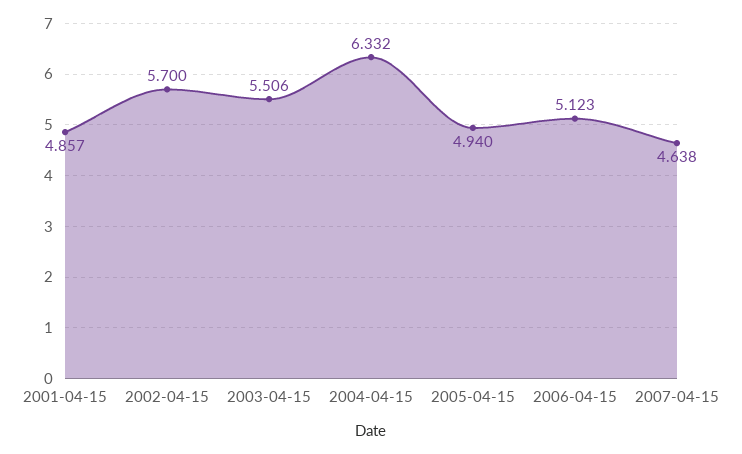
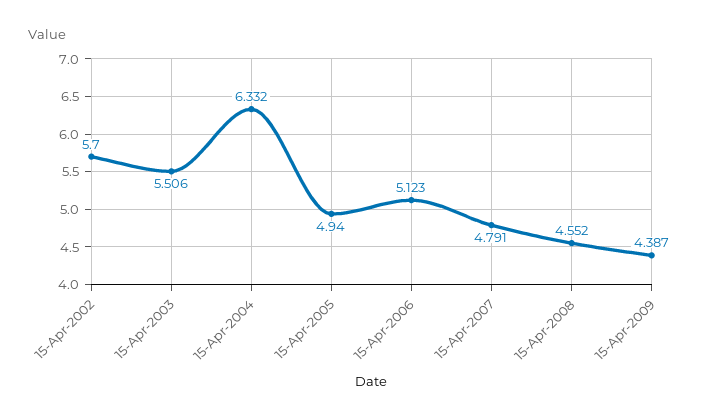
2001-04-15: 4.857 -> none
2007-04-15: 4.638 -> 4.791
15-Apr-2008: none -> 4.552
15-Apr-2009: none -> 4.387

